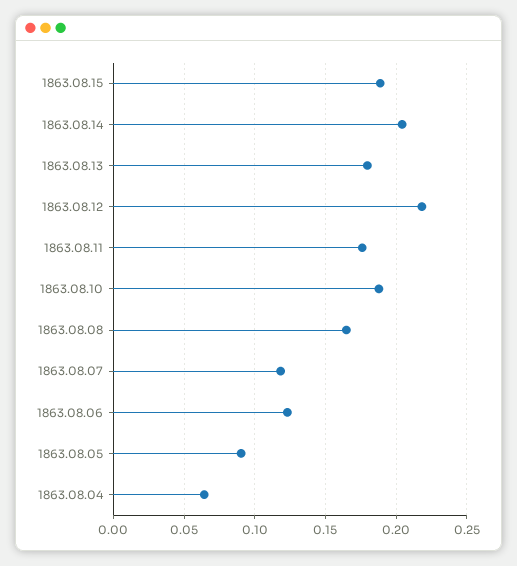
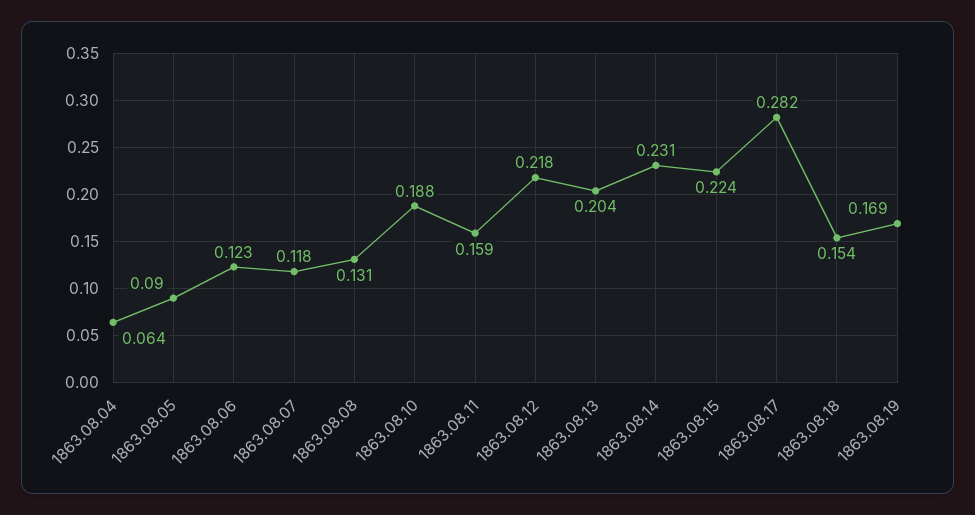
1863.08.15: 0.19 -> 0.224
1863.08.14: 0.205 -> 0.231
1863.08.13: 0.18 -> 0.204
1863.08.11: 0.175 -> 0.159
1863.08.08: 0.165 -> 0.131
1863.08.17: none -> 0.282
1863.08.18: none -> 0.154
1863.08.19: none -> 0.169

